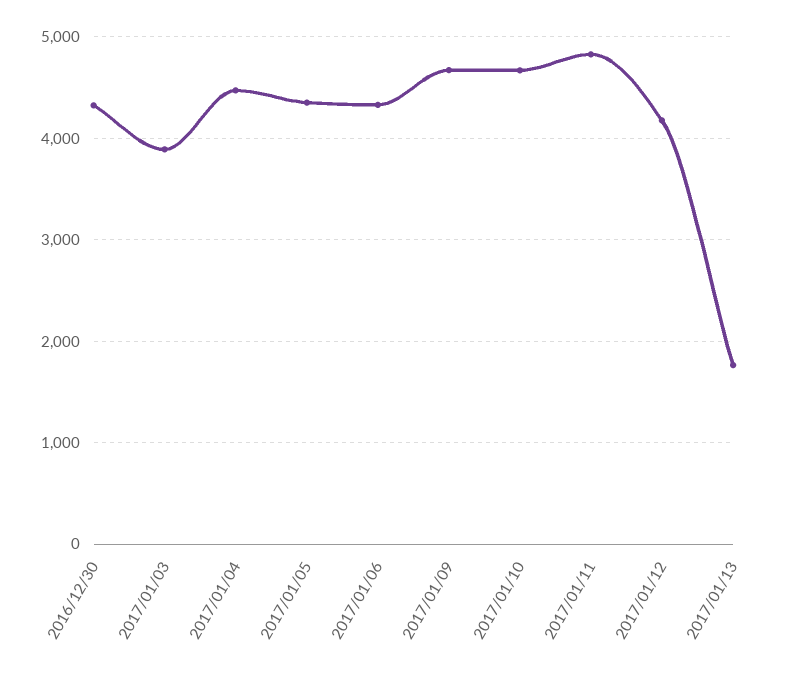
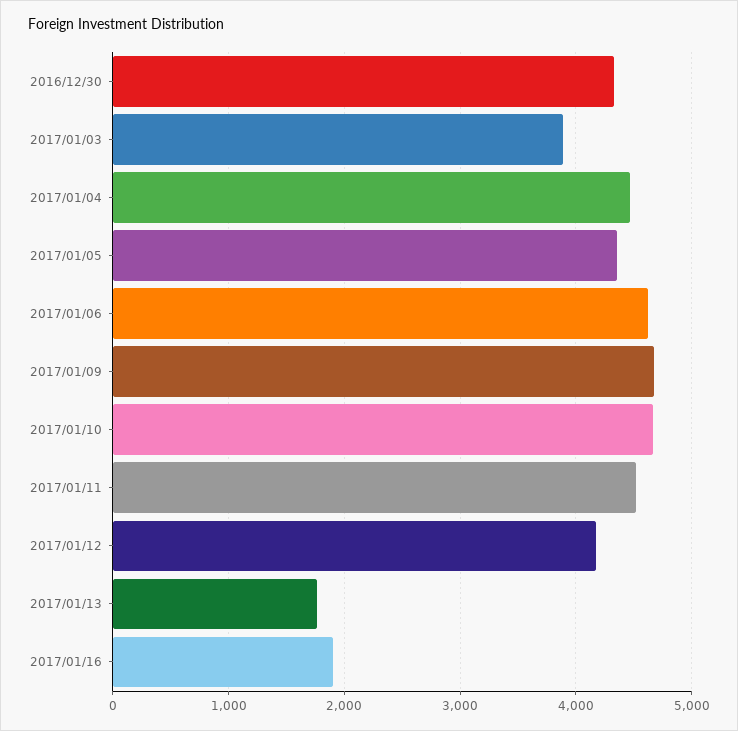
2017/01/06: 4300 -> 4600
2017/01/11: 4800 -> 4500
2017/01/16: none -> 1900

